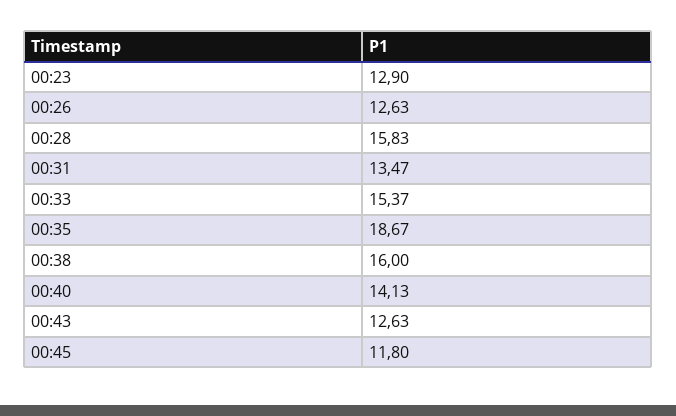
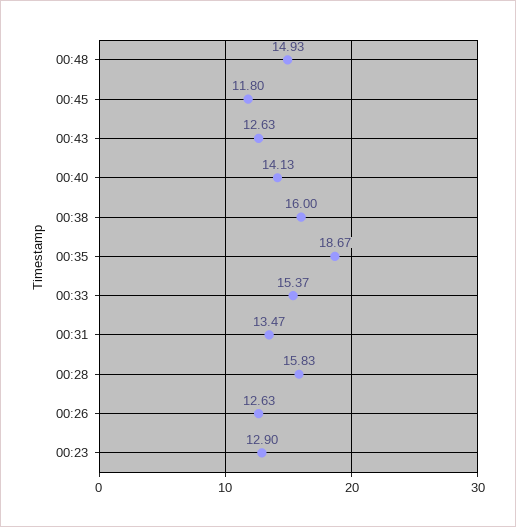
00:48: none -> 14.93

